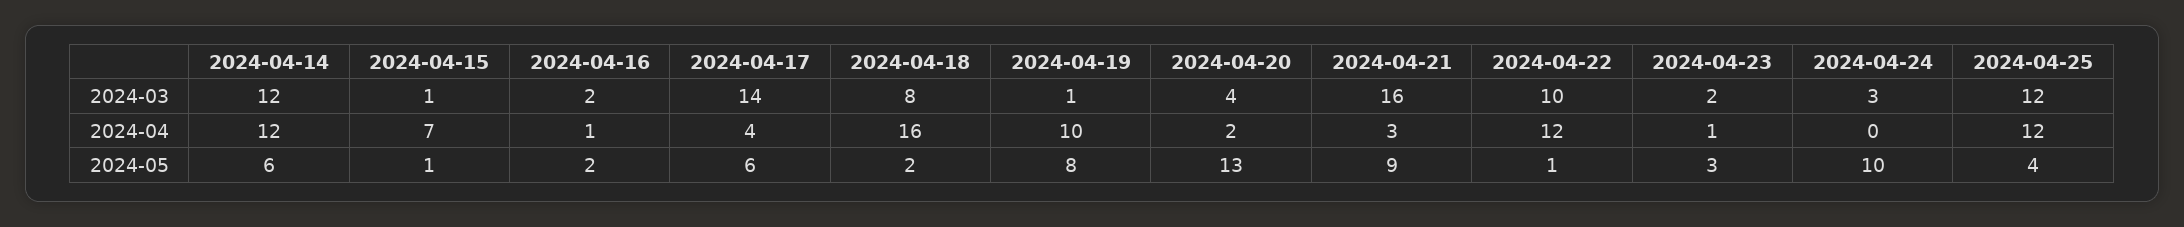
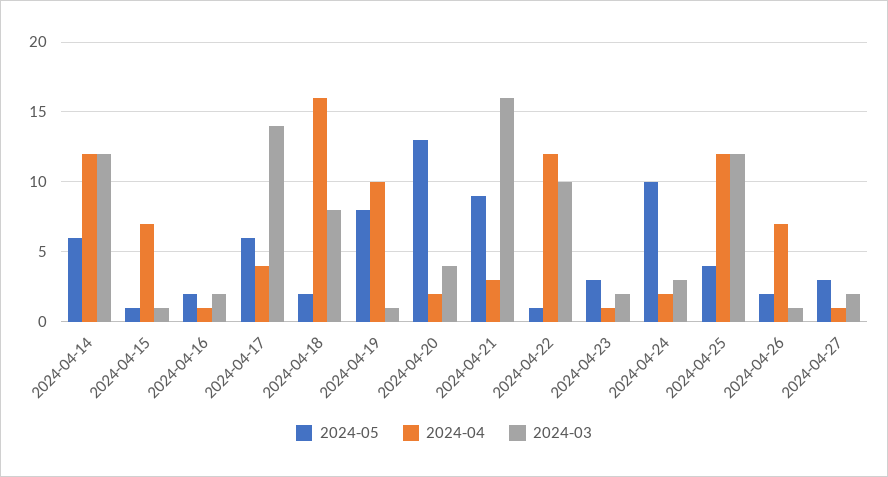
2024-04, 2024-04-24: 0 -> 2
2024-05, 2024-04-26: none -> 2
2024-04, 2024-04-26: none -> 7
2024-03, 2024-04-26: none -> 1
2024-05, 2024-04-27: none -> 3
2024-04, 2024-04-27: none -> 1
2024-03, 2024-04-27: none -> 2

